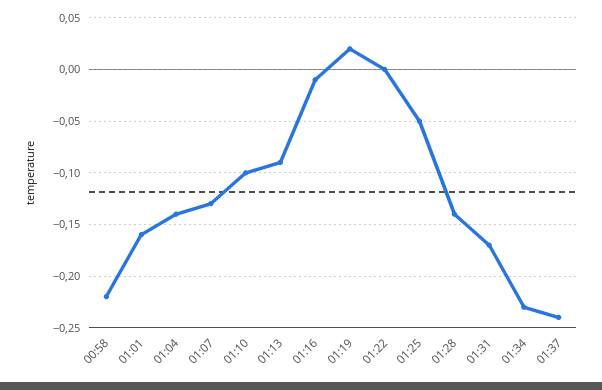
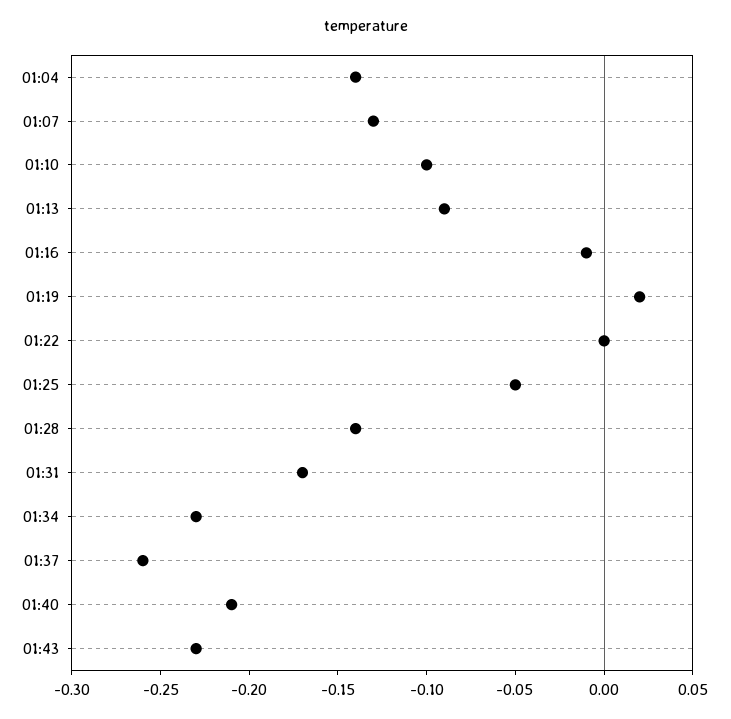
00:58: -0.22 -> none
01:01: -0.16 -> none
01:37: -0.24 -> -0.26
01:40: none -> -0.21
01:43: none -> -0.23

